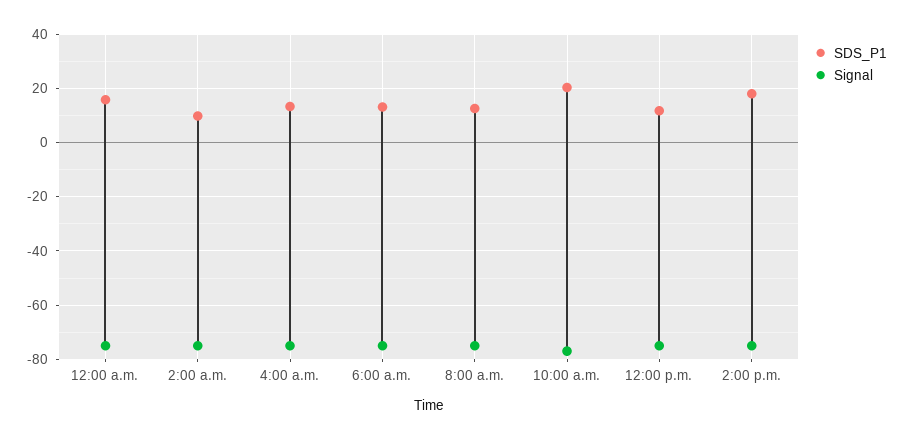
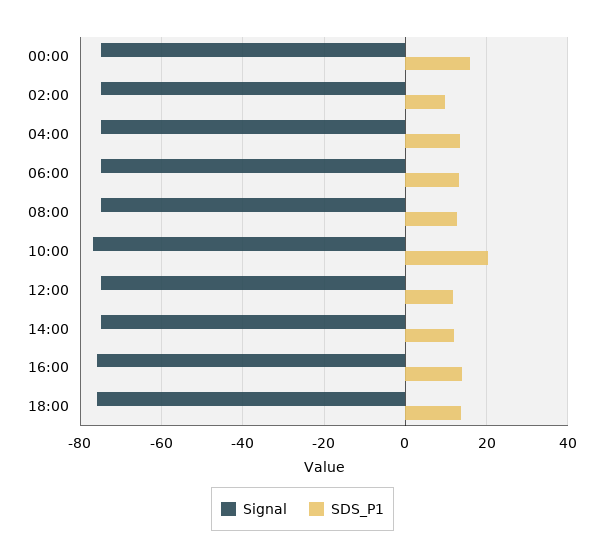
SDS_P1, 2:00 p.m.: 17.5 -> 12
Signal, 16:00: none -> -76
SDS_P1, 16:00: none -> 14
Signal, 18:00: none -> -76
SDS_P1, 18:00: none -> 14

